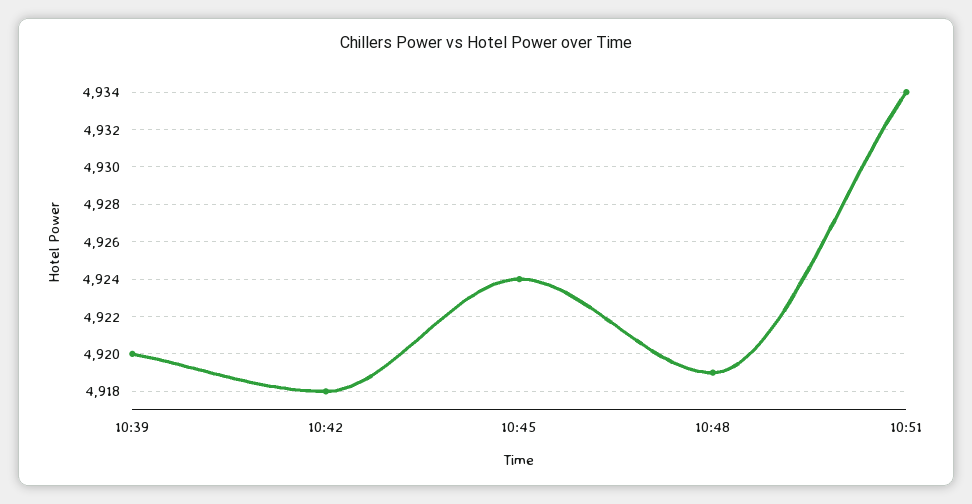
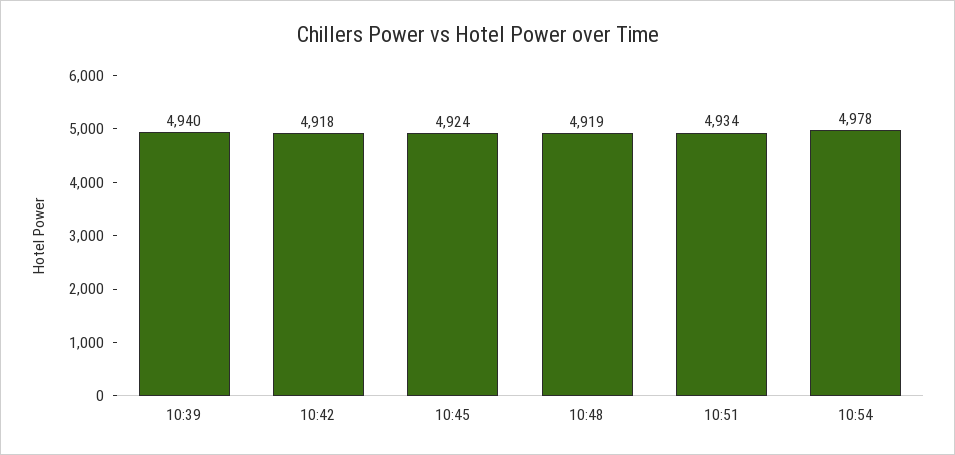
10:39: 4920 -> 4940
10:54: none -> 4978

